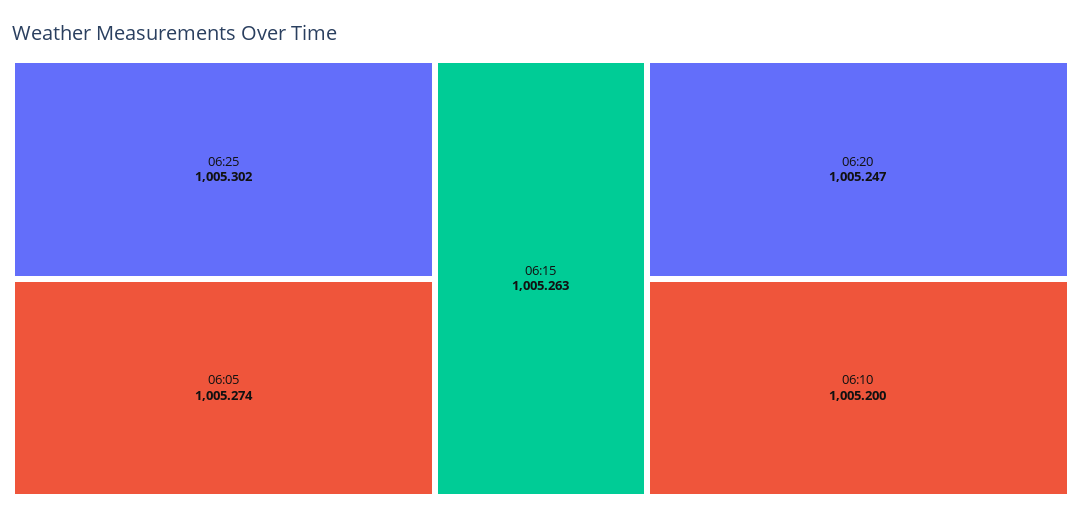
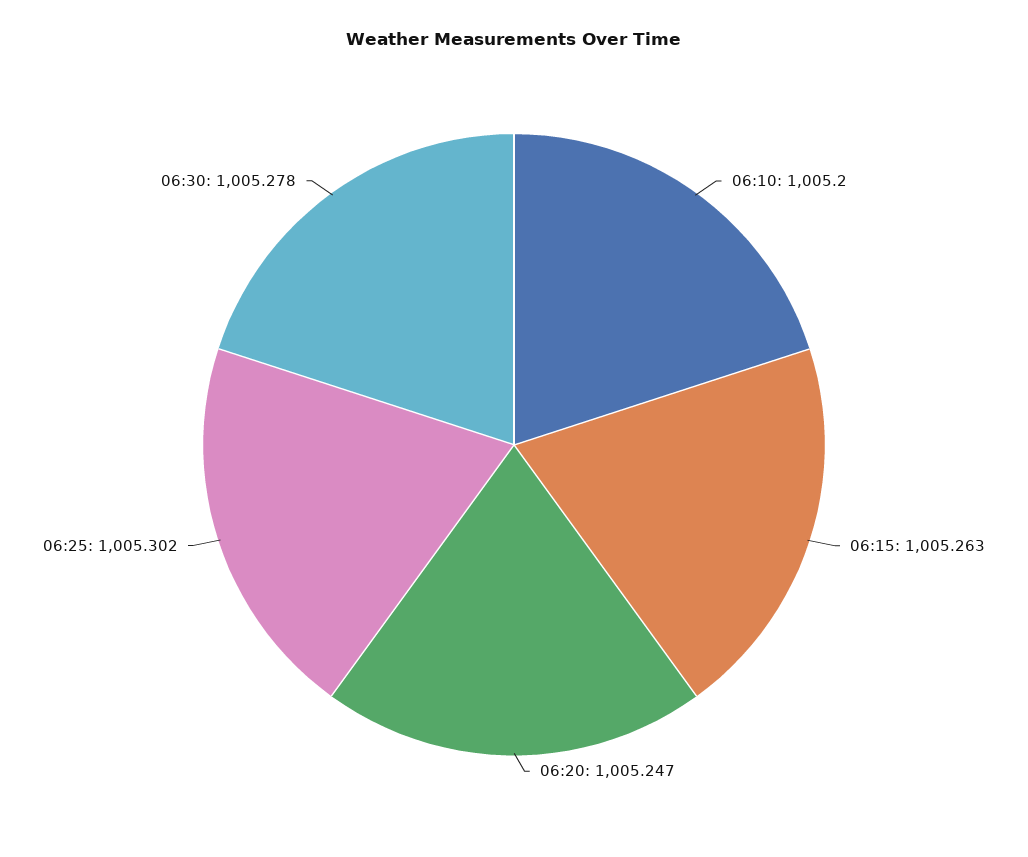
06:05: 1005.274 -> none
06:30: none -> 1005.278

